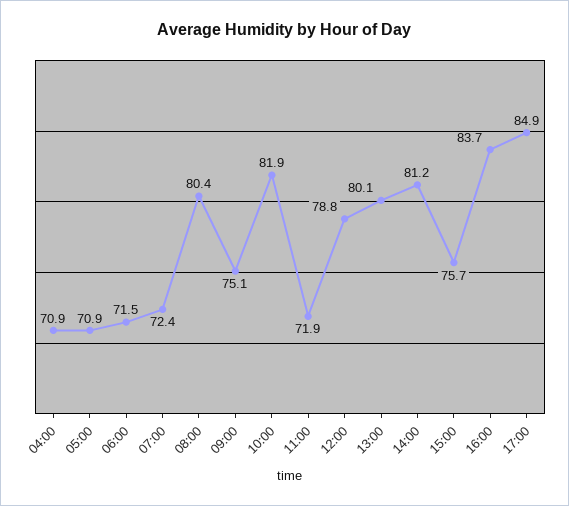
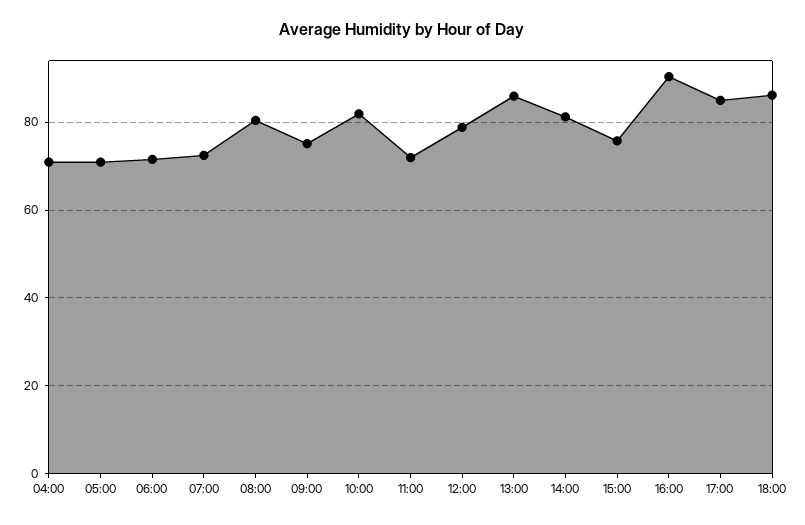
13:00: 80.1 -> 86
16:00: 83.7 -> 90
18:00: none -> 86

